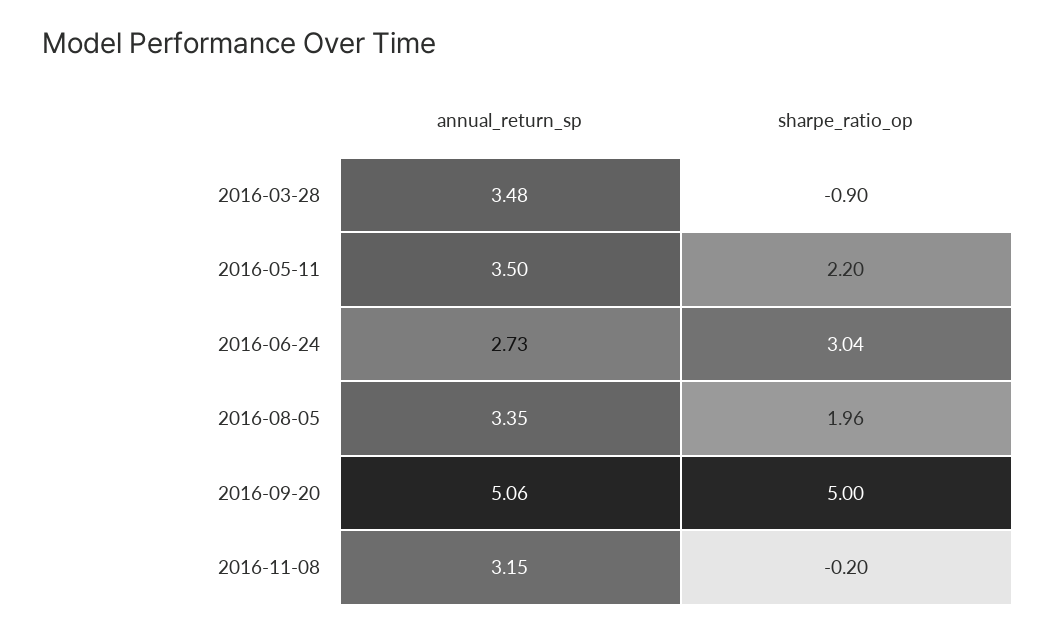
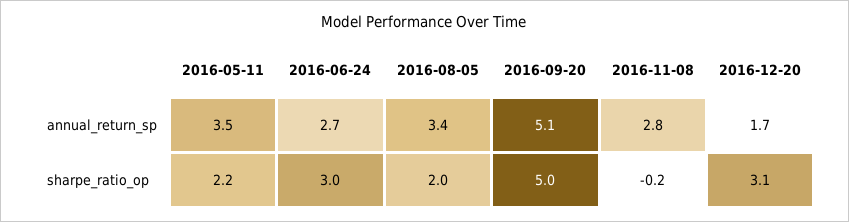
annual_return_sp, 2016-03-28: 3.48 -> none
sharpe_ratio_op, 2016-03-28: -0.9 -> none
annual_return_sp, 2016-11-08: 3.15 -> 2.8
annual_return_sp, 2016-12-20: none -> 1.7
sharpe_ratio_op, 2016-12-20: none -> 3.1

